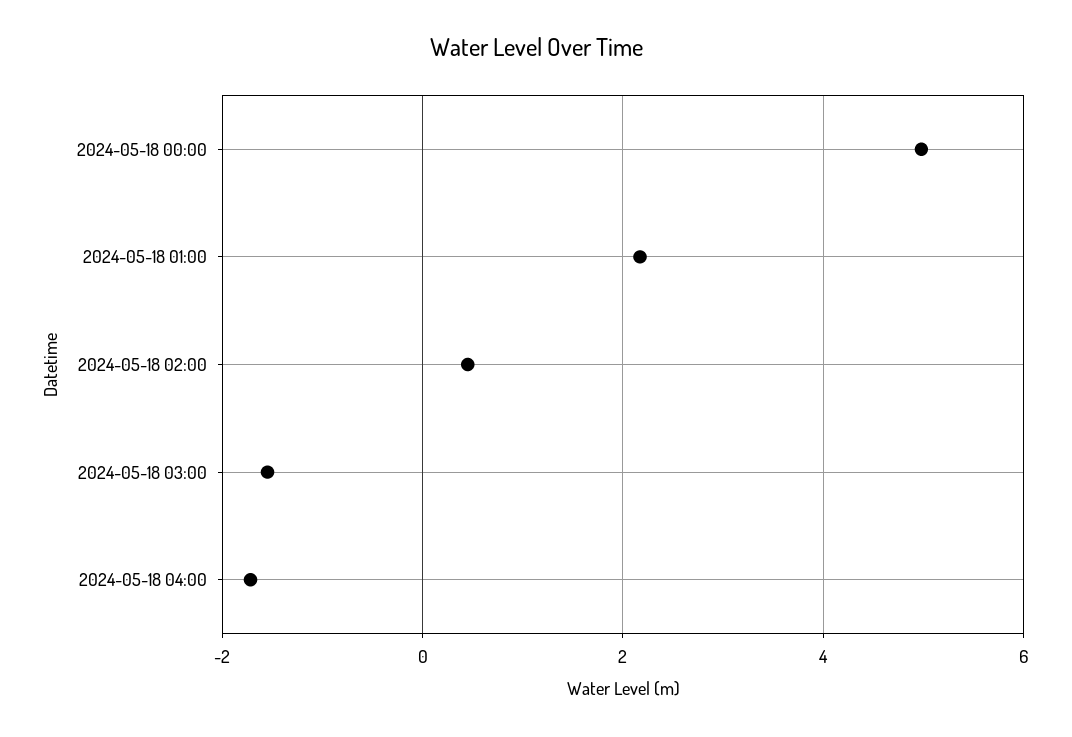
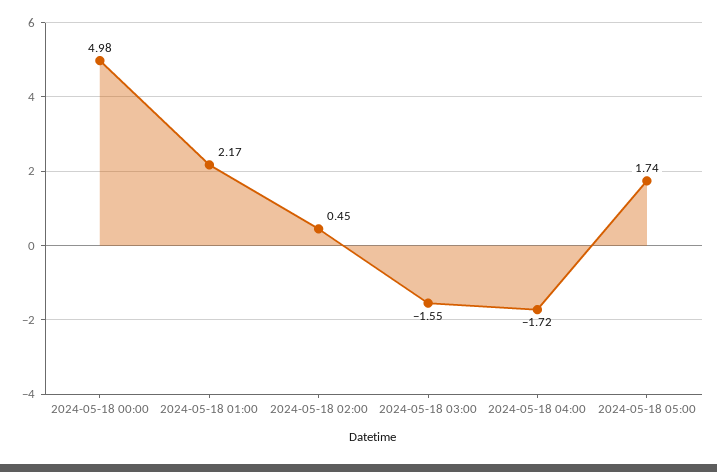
2024-05-18 05:00: none -> 1.74

